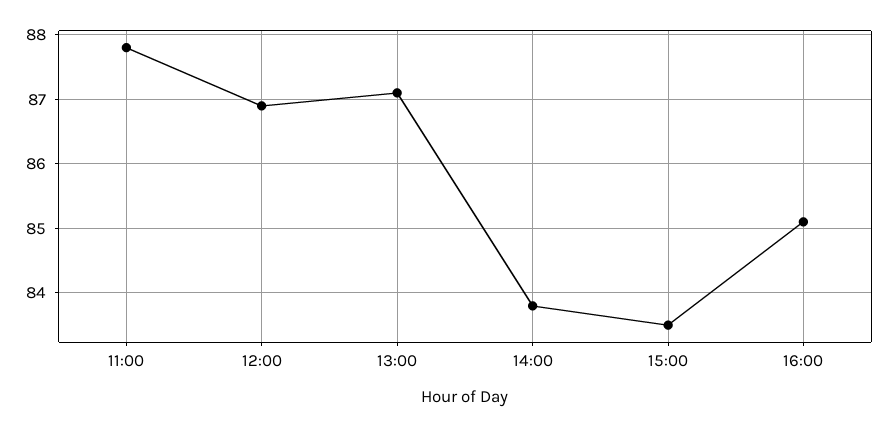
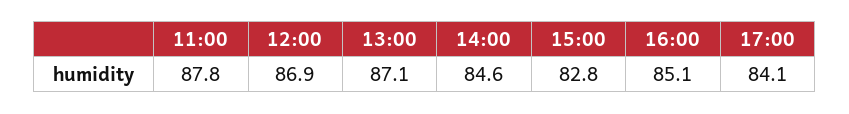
14:00: 83.8 -> 84.6
15:00: 83.5 -> 82.8
17:00: none -> 84.1

